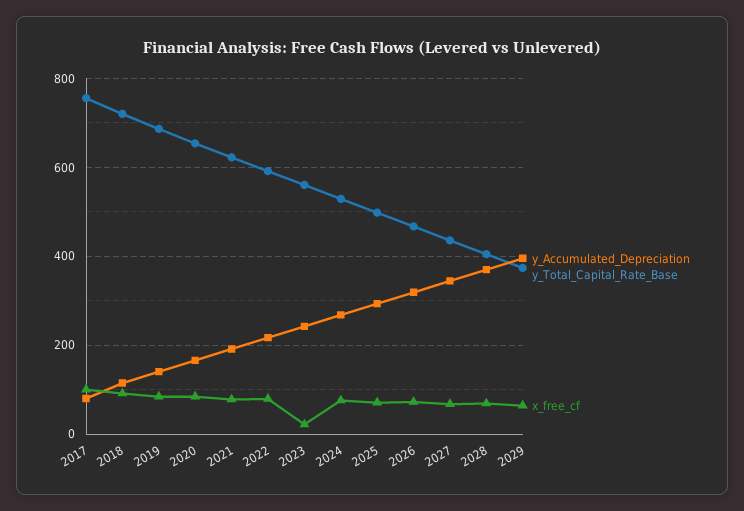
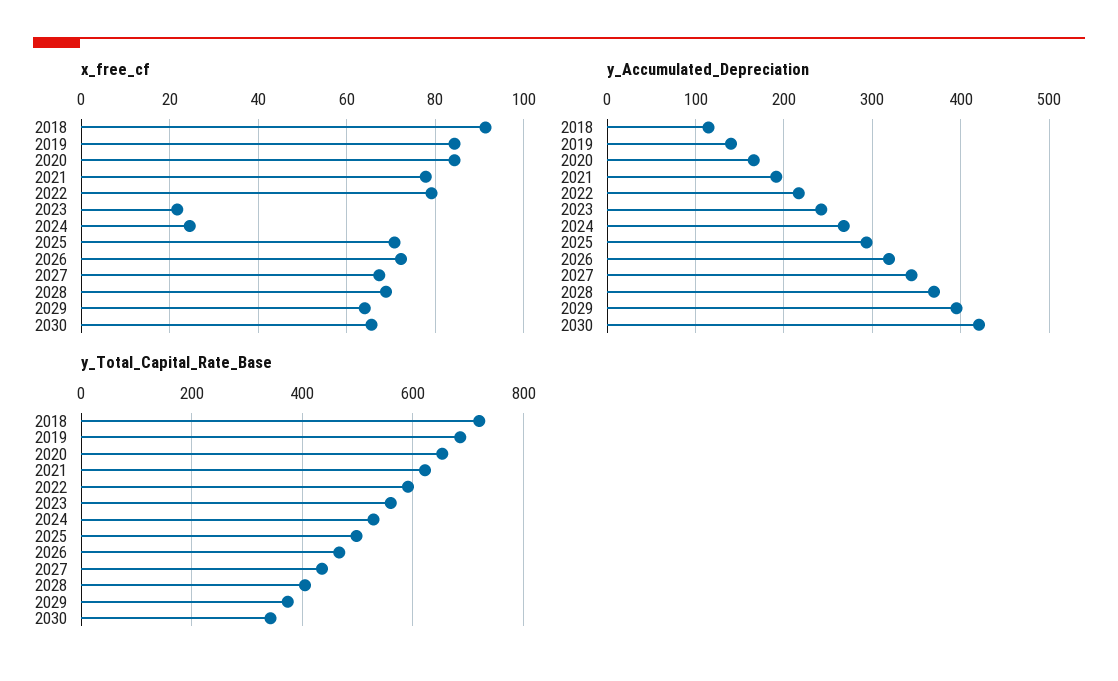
y_Accumulated_Depreciation, 2017: 80 -> none
y_Total_Capital_Rate_Base, 2017: 760 -> none
x_free_cf, 2017: 100 -> none
x_free_cf, 2024: 80 -> 24
x_free_cf, 2030: none -> 66
y_Accumulated_Depreciation, 2030: none -> 420
y_Total_Capital_Rate_Base, 2030: none -> 340

